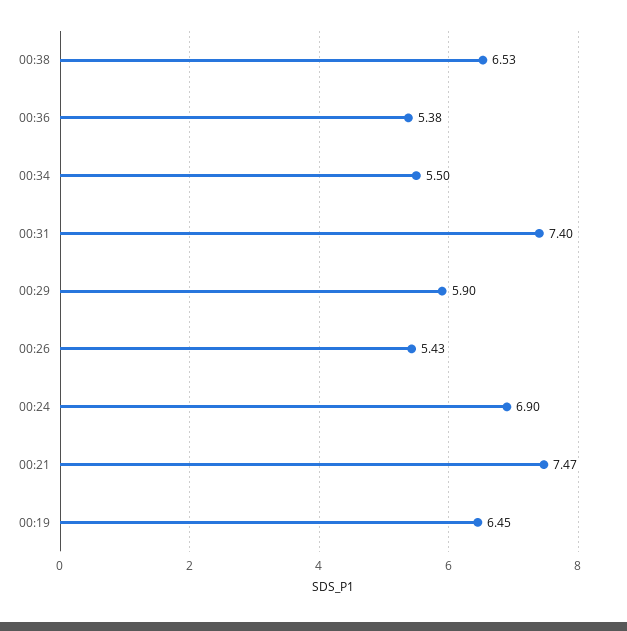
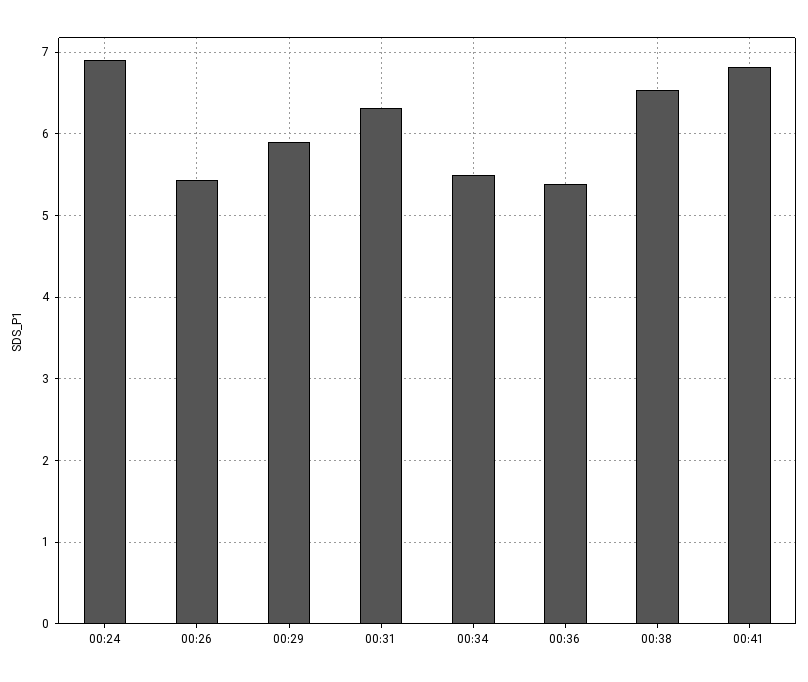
00:31: 7.4 -> 6.3
00:21: 7.47 -> none
00:19: 6.45 -> none
00:41: none -> 6.8

